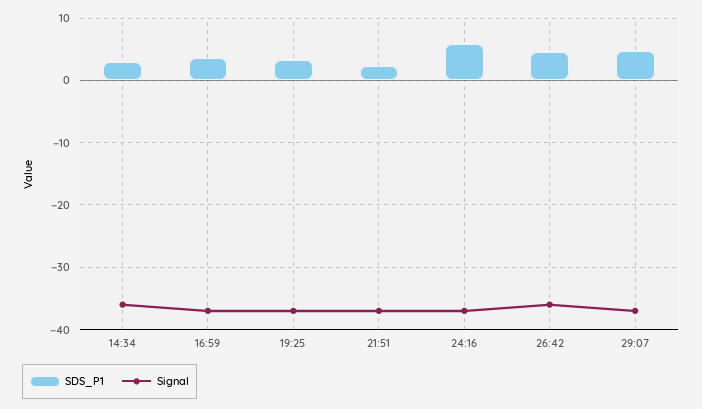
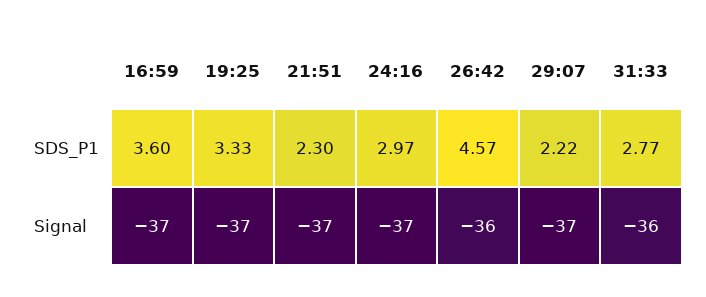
SDS_P1, 14:34: 3 -> none
Signal, 14:34: -36 -> none
SDS_P1, 24:16: 6 -> 2.97
SDS_P1, 29:07: 5 -> 2.22
SDS_P1, 31:33: none -> 2.77
Signal, 31:33: none -> -36

